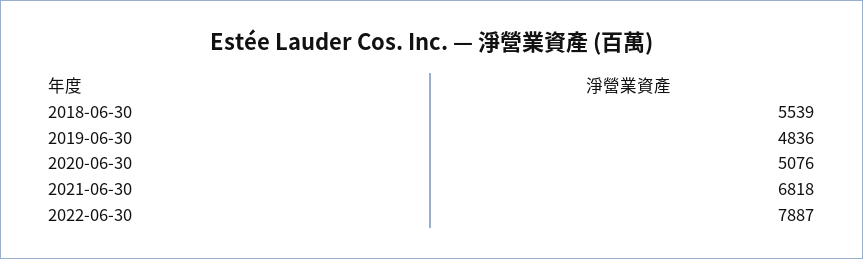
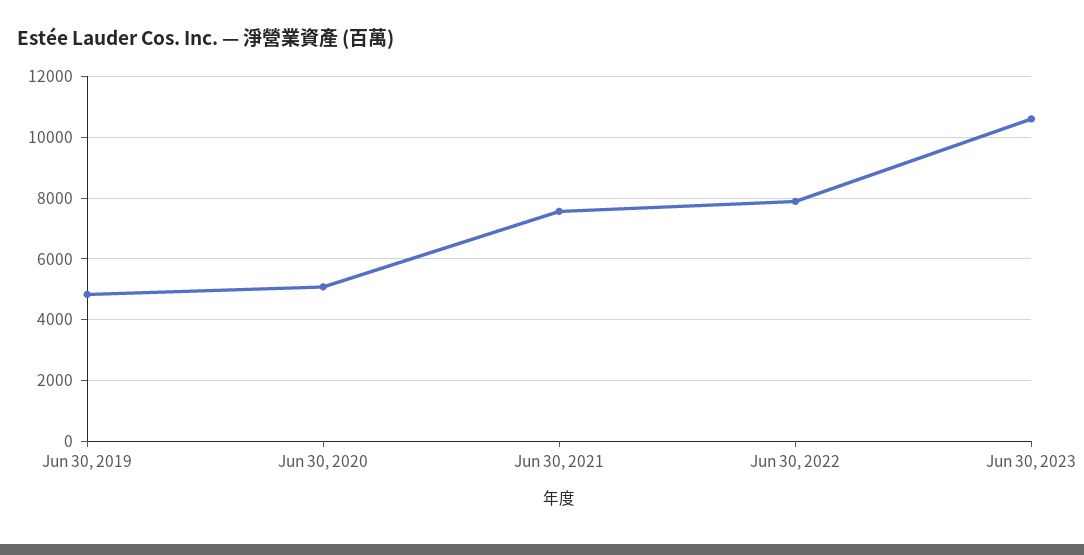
2018-06-30: 5539 -> none
2021-06-30: 6818 -> 7600
Jun 30, 2023: none -> 10600

